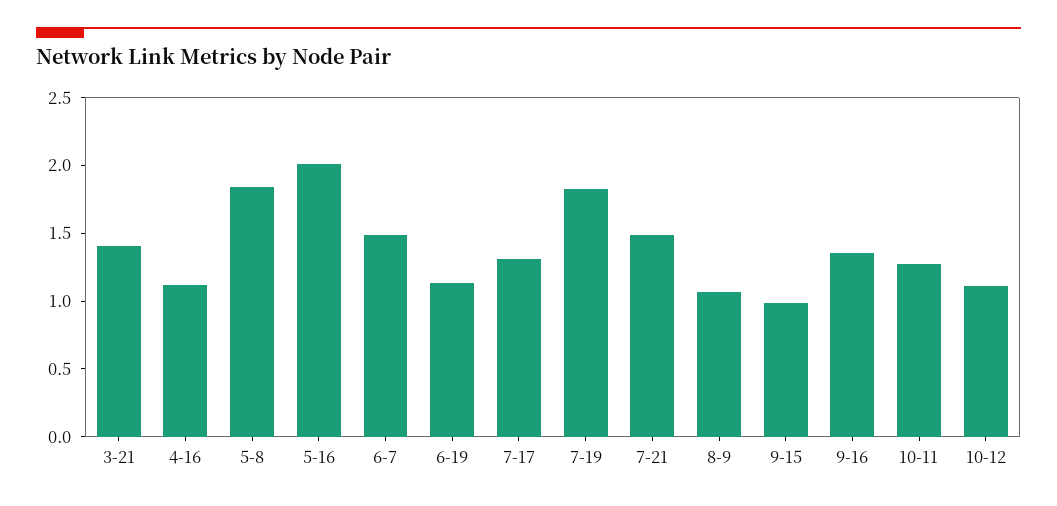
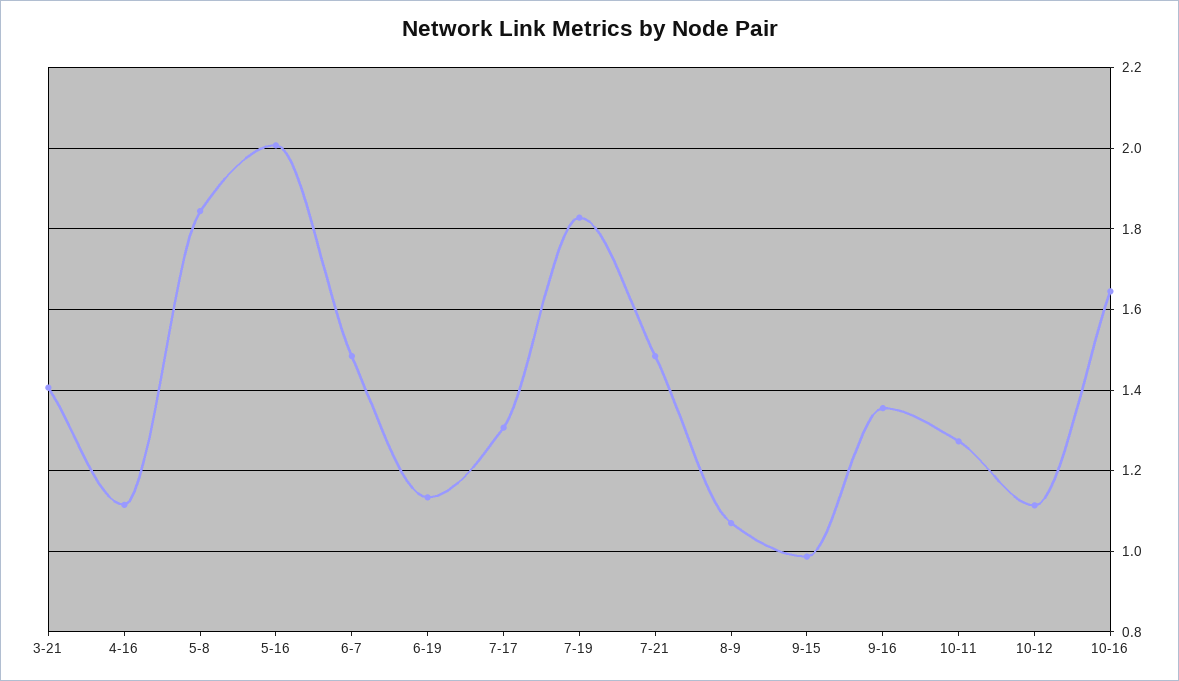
10-16: none -> 1.64

